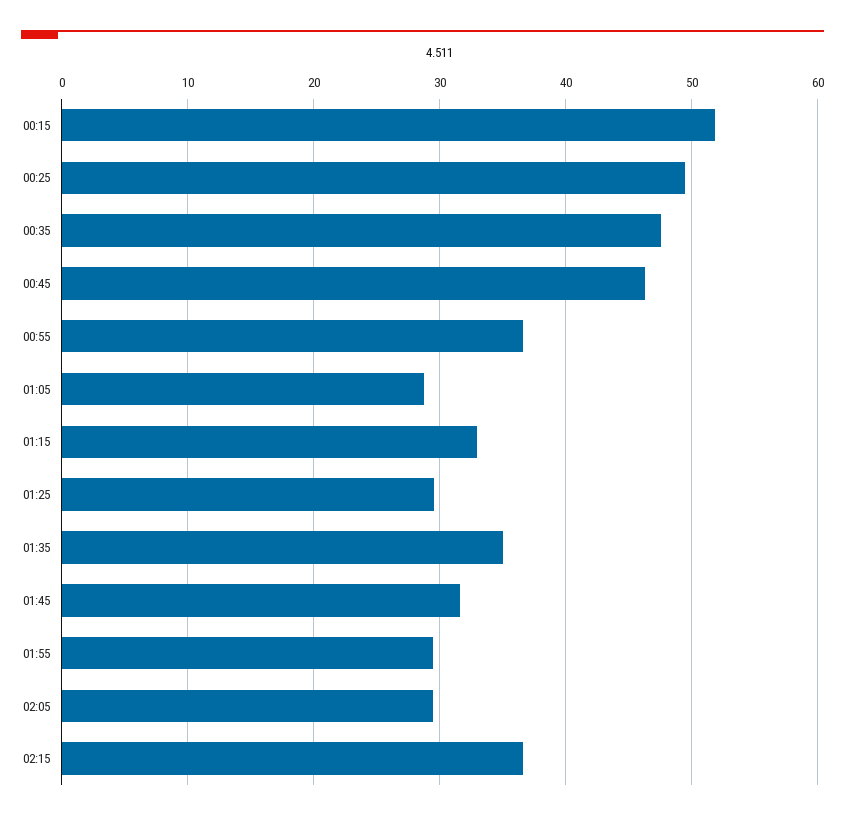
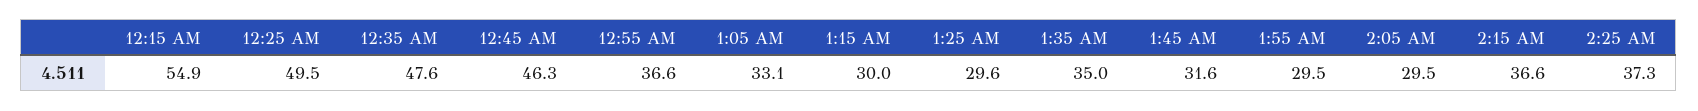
00:15: 52 -> 54.9
01:05: 29 -> 33.1
01:15: 33 -> 30
2:25 AM: none -> 37.3

